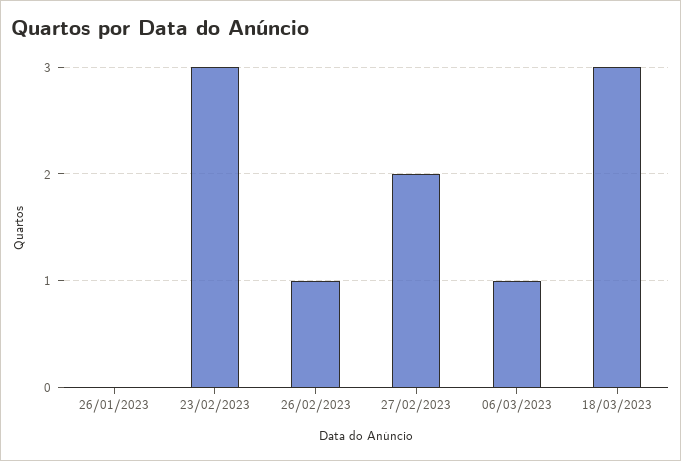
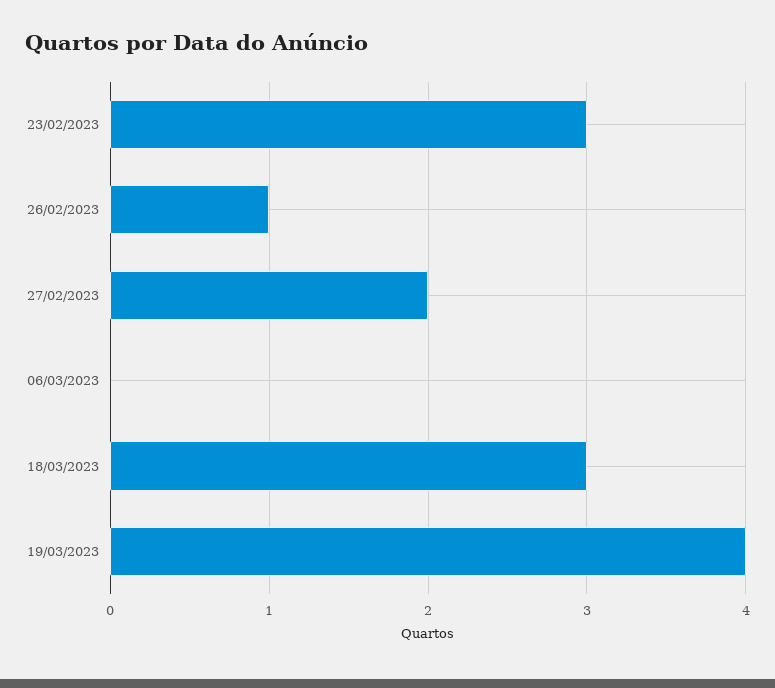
26/01/2023: 0 -> none
06/03/2023: 1 -> 0
19/03/2023: none -> 4

